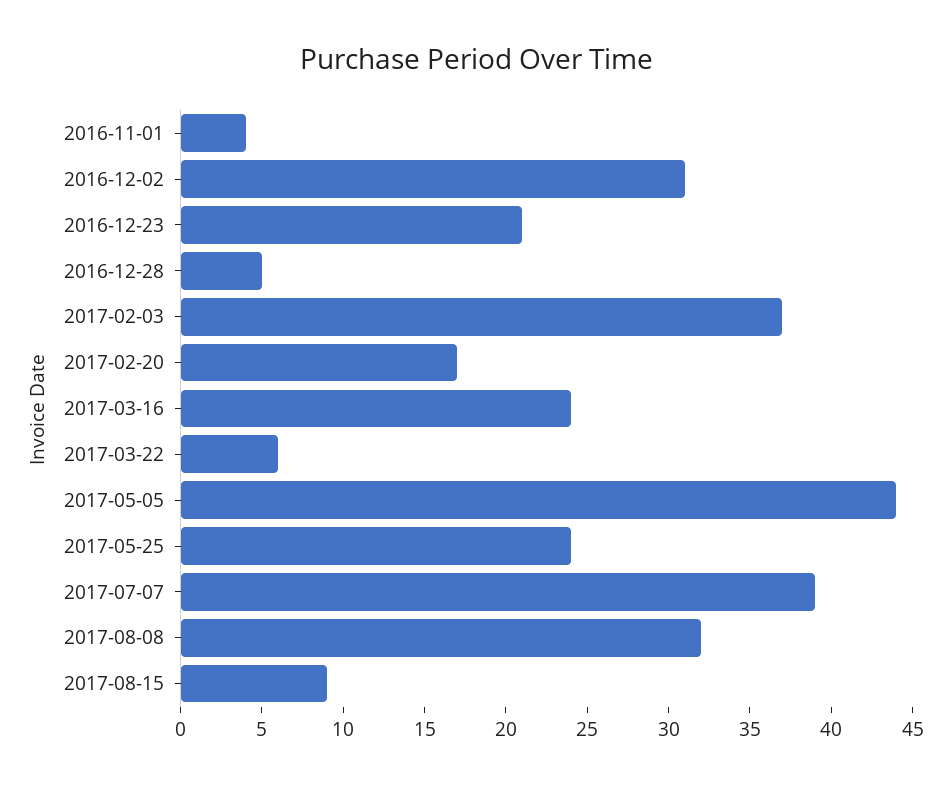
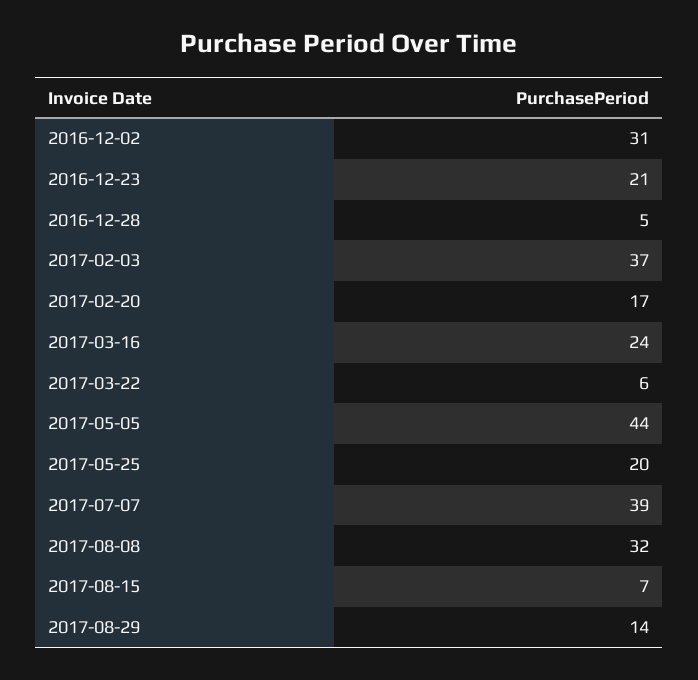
2016-11-01: 4 -> none
2017-05-25: 24 -> 20
2017-08-15: 9 -> 7
2017-08-29: none -> 14

